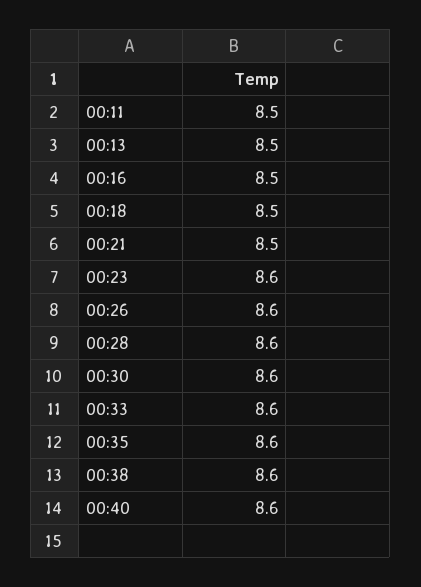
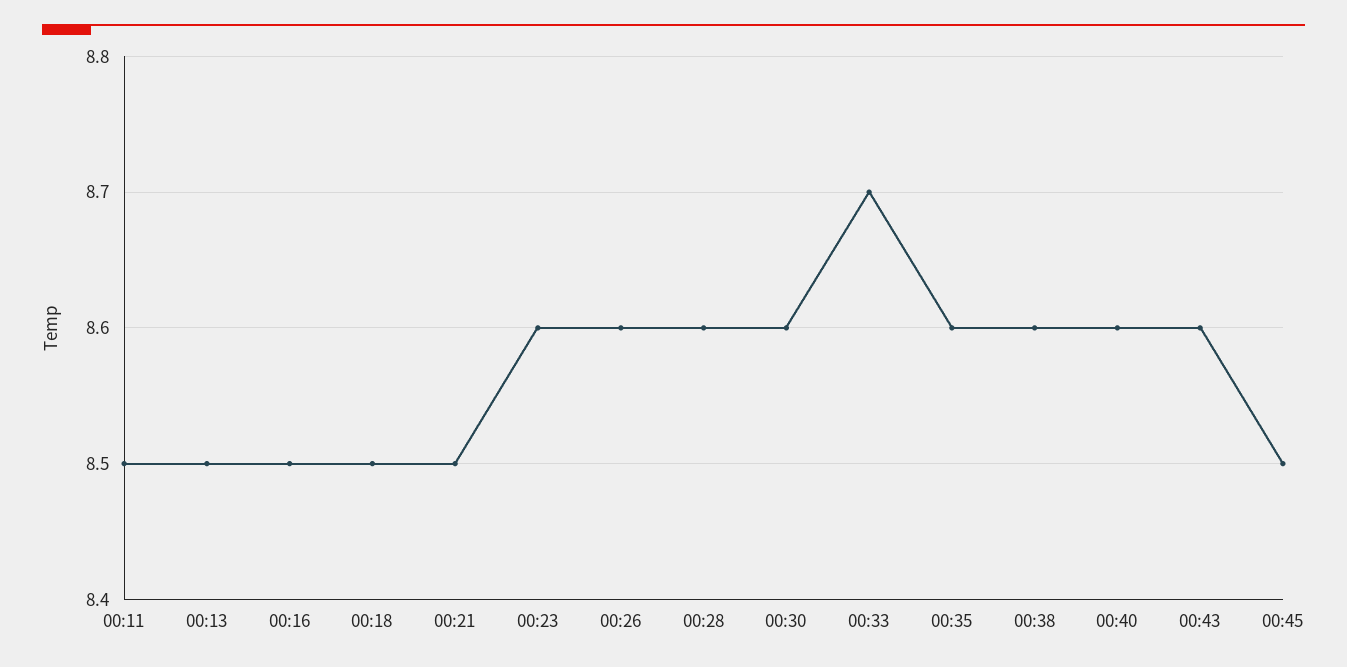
00:33: 8.6 -> 8.7
00:43: none -> 8.6
00:45: none -> 8.5

